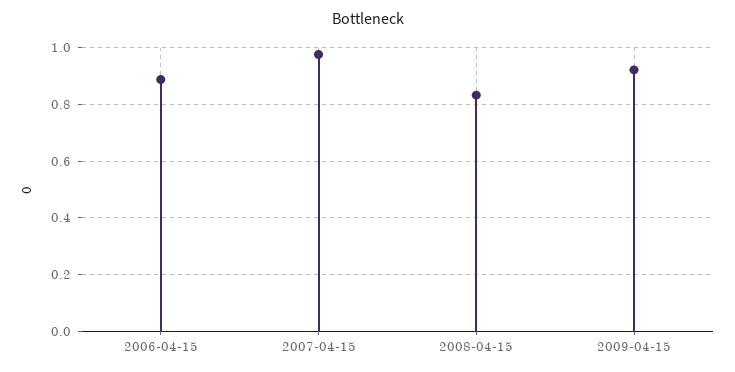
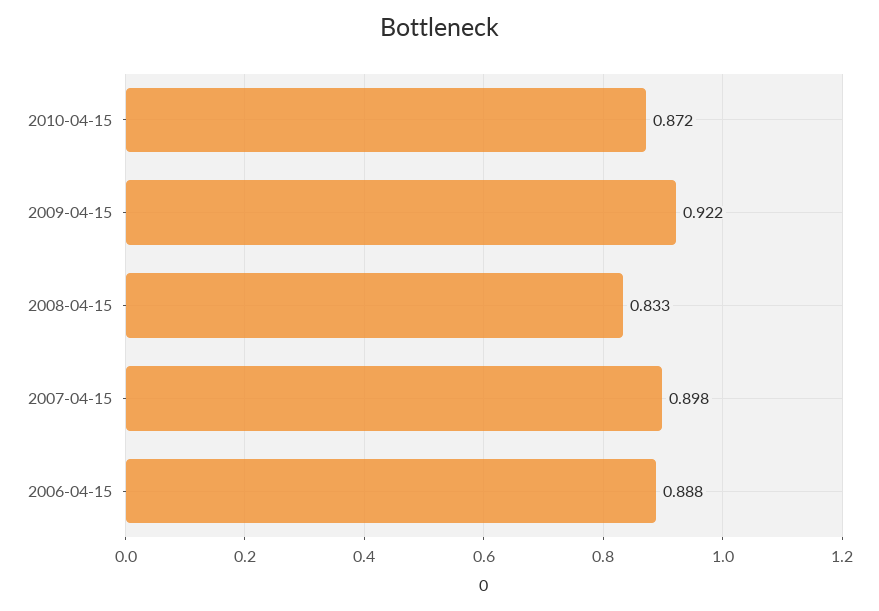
2007-04-15: 0.975 -> 0.898
2010-04-15: none -> 0.872

